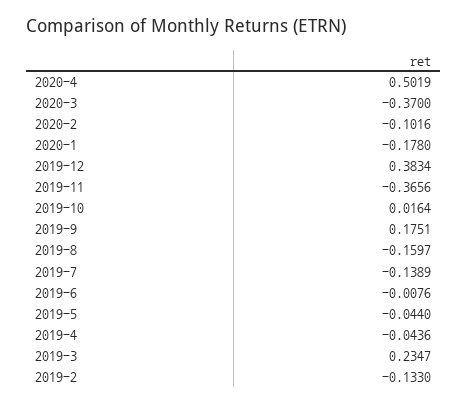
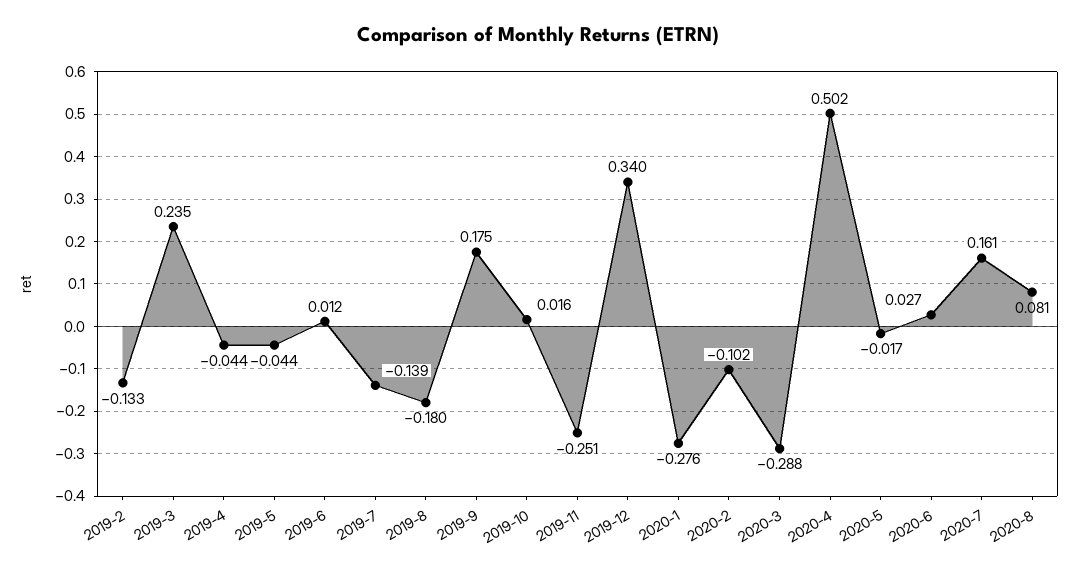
2020-3: -0.37 -> -0.288
2020-1: -0.178 -> -0.276
2019-12: 0.3834 -> 0.34
2019-11: -0.3656 -> -0.251
2019-8: -0.1597 -> -0.18
2019-6: -0.0076 -> 0.012
2020-5: none -> -0.017
2020-6: none -> 0.027
2020-7: none -> 0.161
2020-8: none -> 0.081

